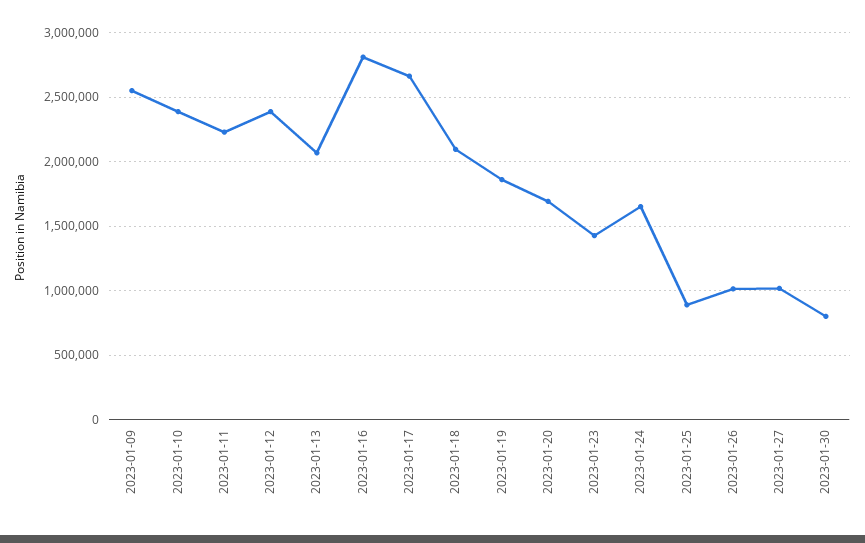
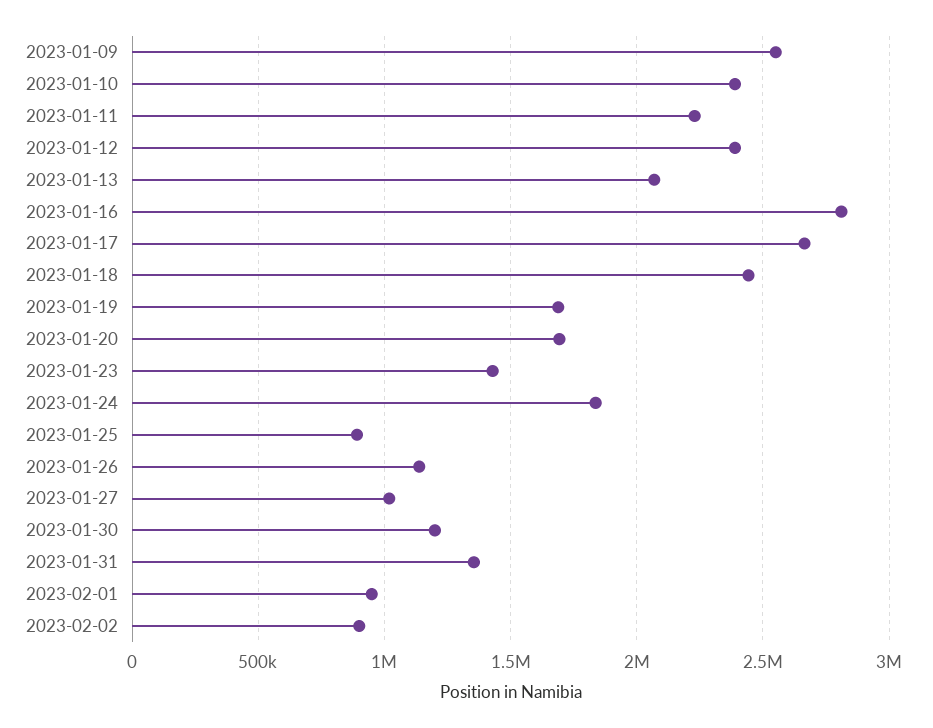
2023-01-18: 2100000 -> 2450000
2023-01-19: 1850000 -> 1700000
2023-01-24: 1650000 -> 1850000
2023-01-26: 1000000 -> 1150000
2023-01-30: 800000 -> 1200000
2023-01-31: none -> 1350000
2023-02-01: none -> 950000
2023-02-02: none -> 900000

